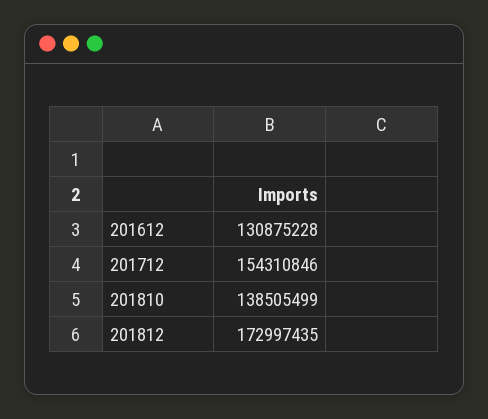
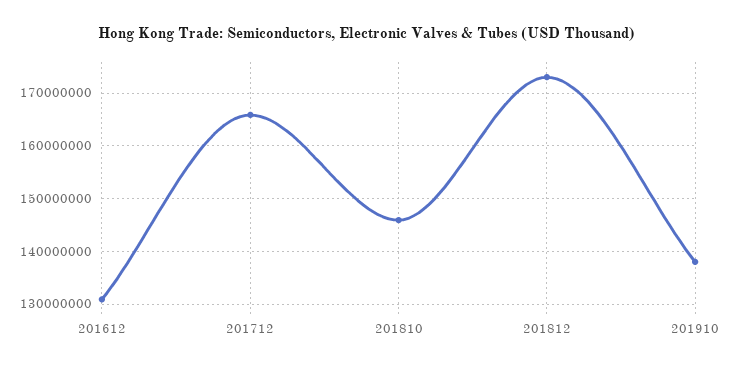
201712: 154310846 -> 166000000
201810: 138505499 -> 146000000
201910: none -> 138000000

